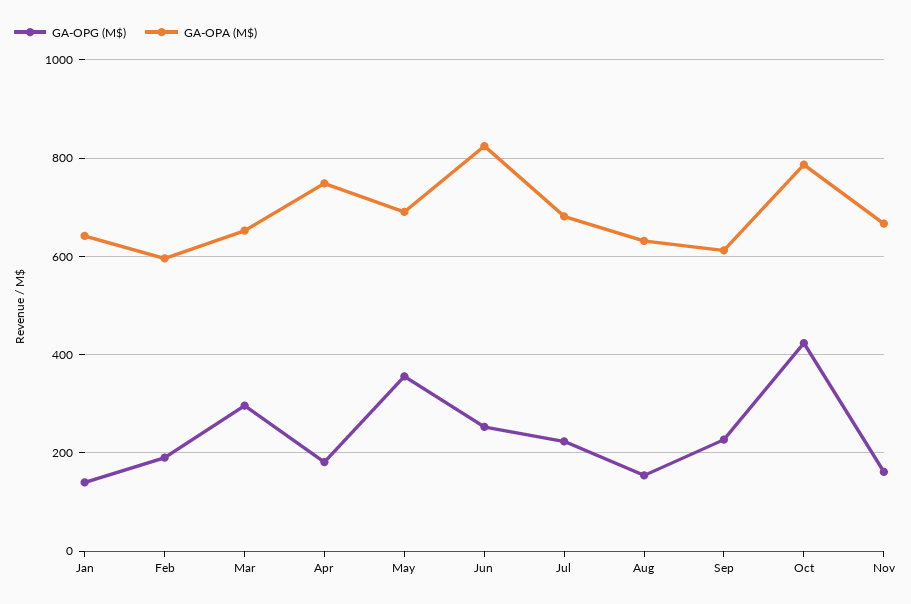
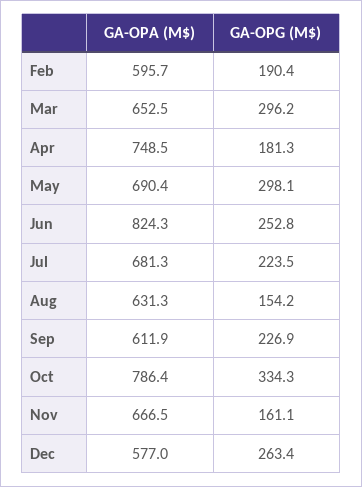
GA-OPG (M$), Jan: 140 -> none
GA-OPA (M$), Jan: 640 -> none
GA-OPG (M$), May: 360 -> 298.1
GA-OPG (M$), Oct: 420 -> 334.3
GA-OPA (M$), Dec: none -> 577
GA-OPG (M$), Dec: none -> 263.4

